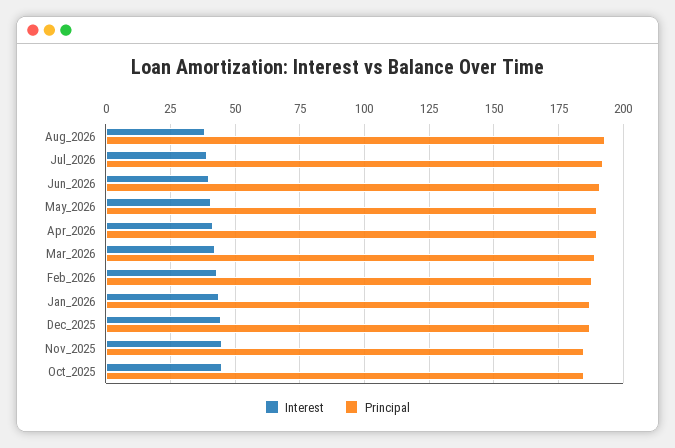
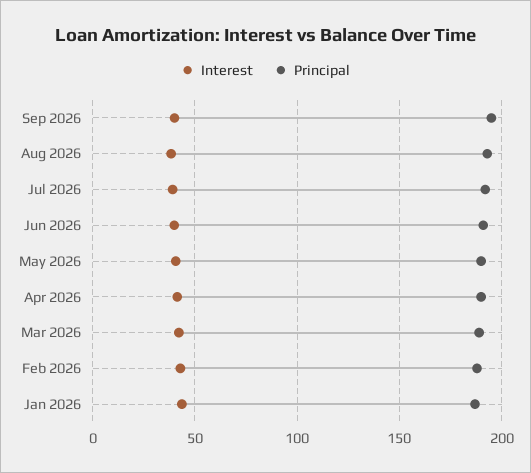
Interest, Dec_2025: 45 -> none
Principal, Dec_2025: 187.5 -> none
Interest, Nov_2025: 45 -> none
Principal, Nov_2025: 185 -> none
Interest, Oct_2025: 45 -> none
Principal, Oct_2025: 185 -> none
Interest, Sep 2026: none -> 40
Principal, Sep 2026: none -> 195

